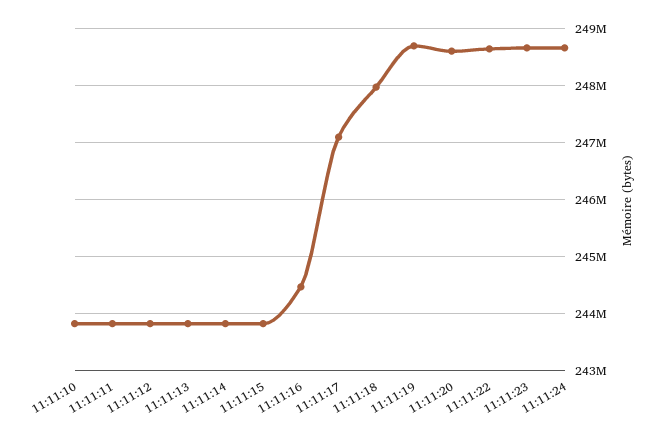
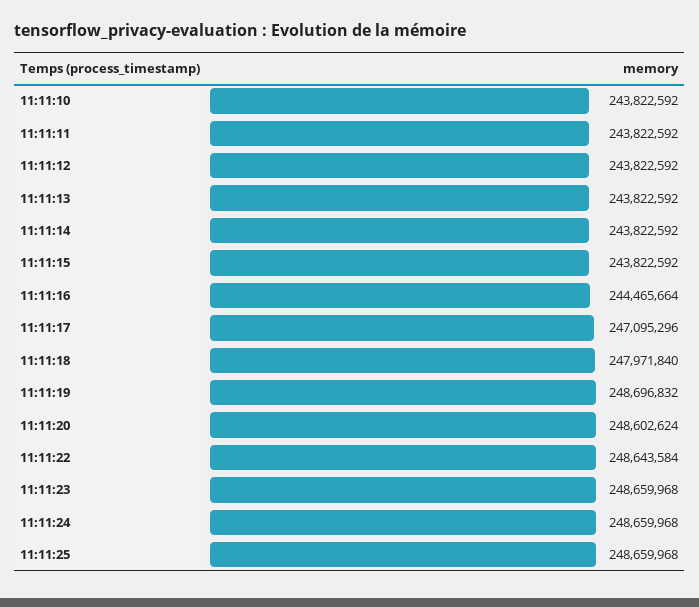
11:11:25: none -> 248659968

